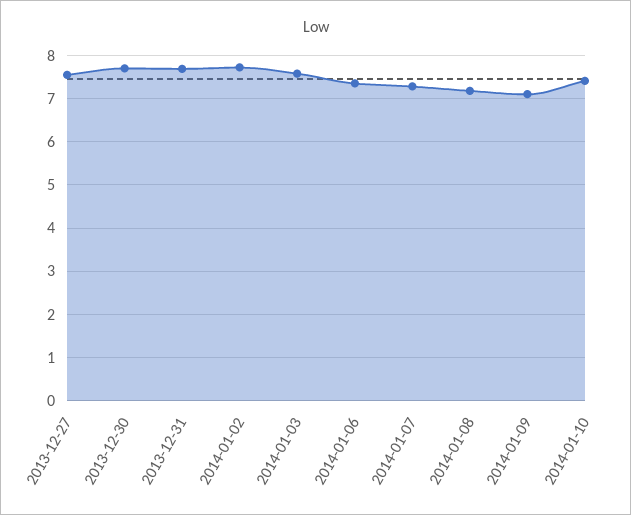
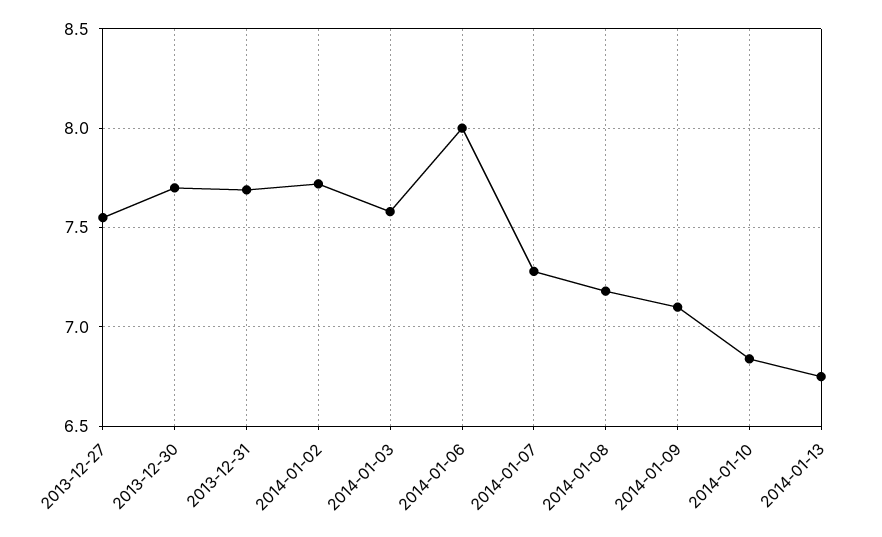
2014-01-06: 7.4 -> 8
2014-01-10: 7.4 -> 6.85
2014-01-13: none -> 6.75

